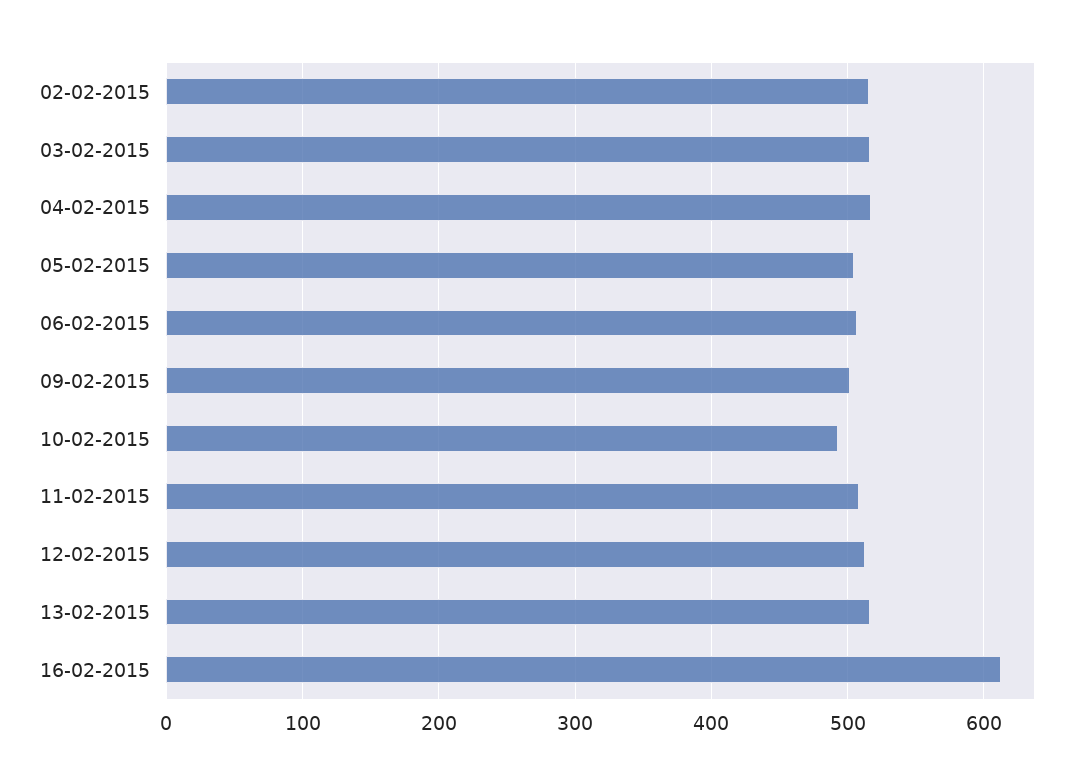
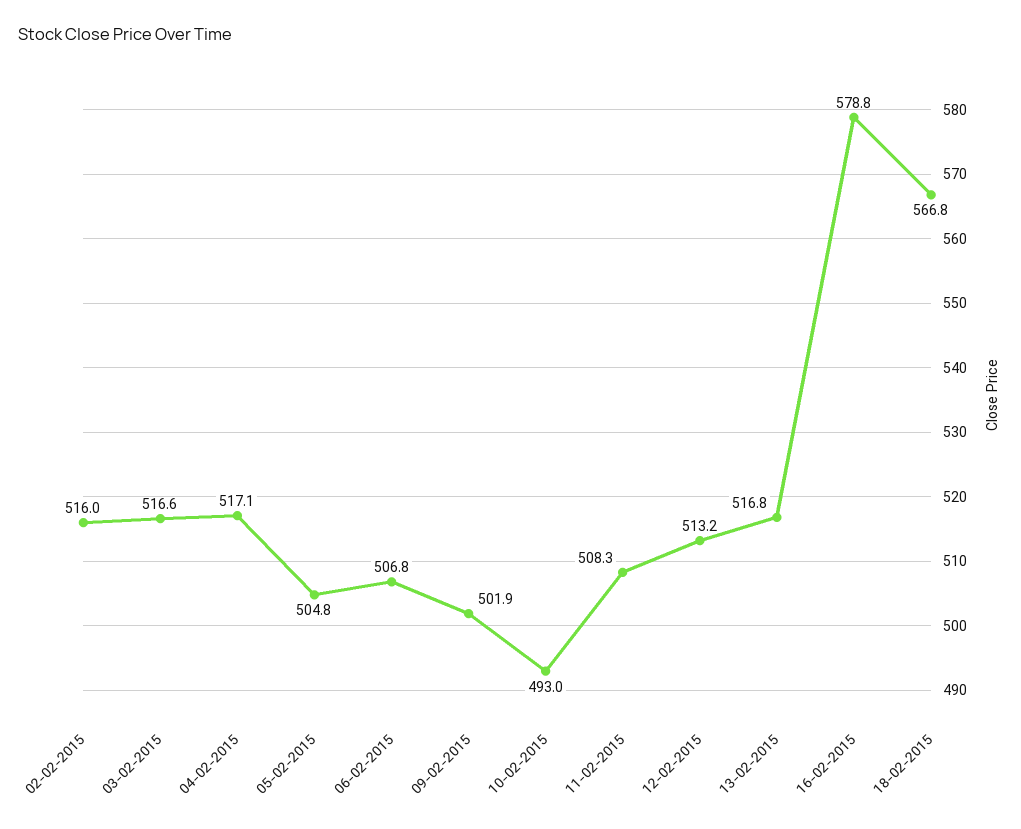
16-02-2015: 610 -> 578.8
18-02-2015: none -> 566.8

